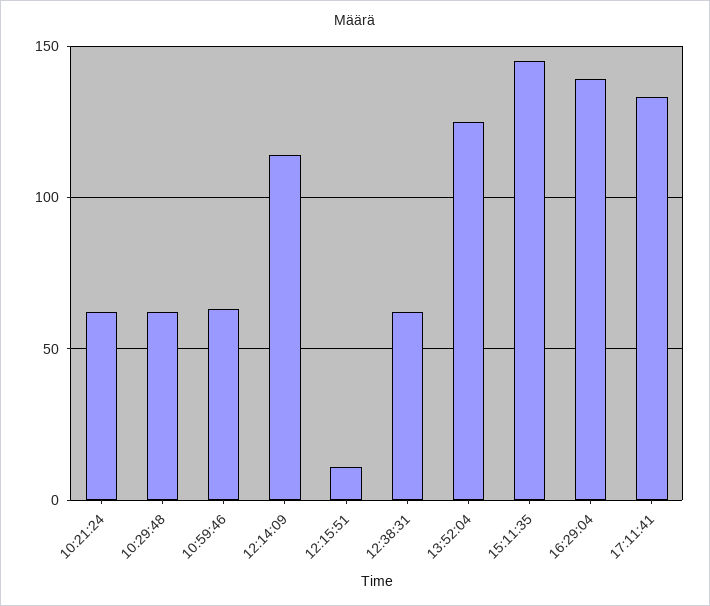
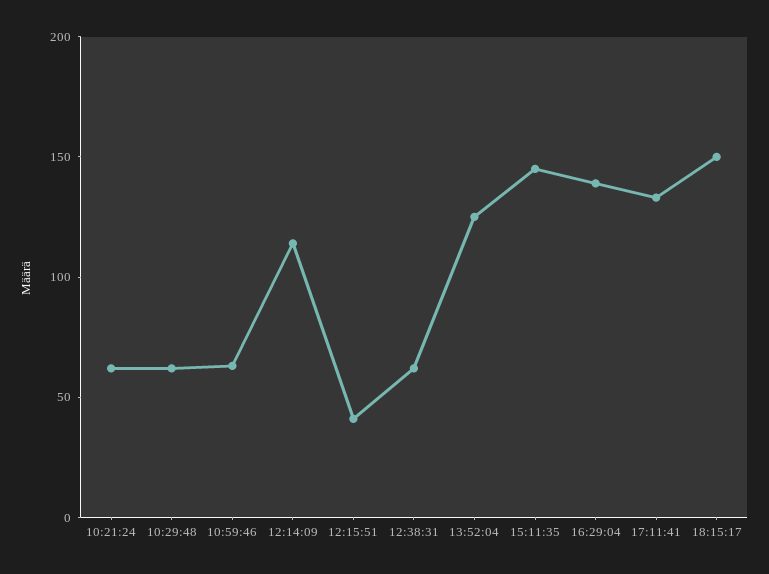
12:15:51: 10 -> 40
18:15:17: none -> 150

